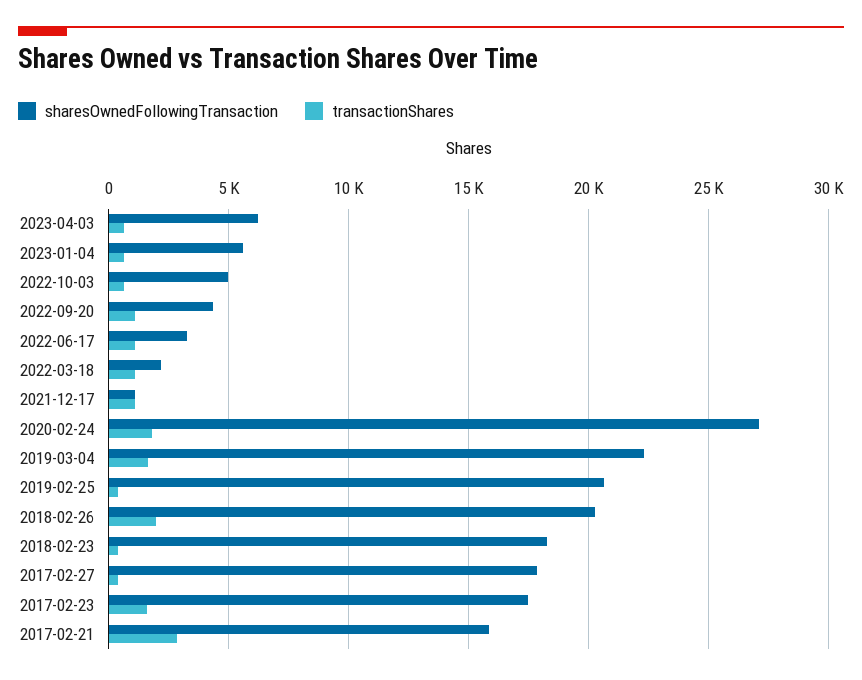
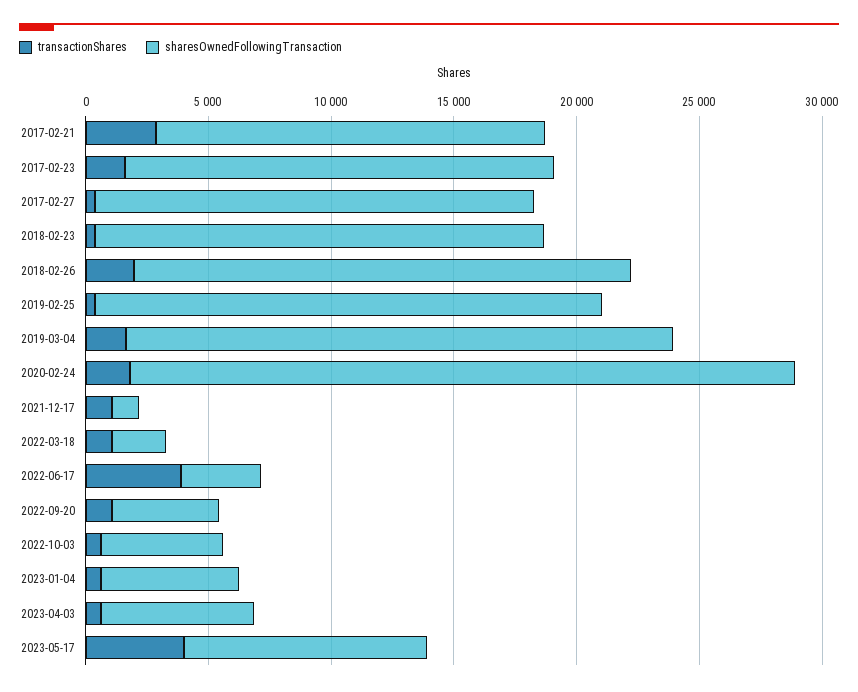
transactionShares, 2022-06-17: 1000 -> 4000
transactionShares, 2023-05-17: none -> 4000
sharesOwnedFollowingTransaction, 2023-05-17: none -> 10000

